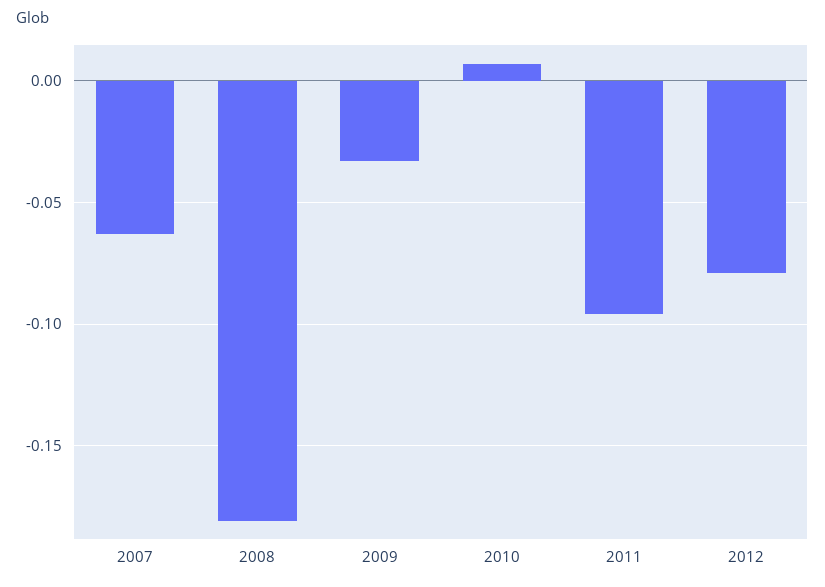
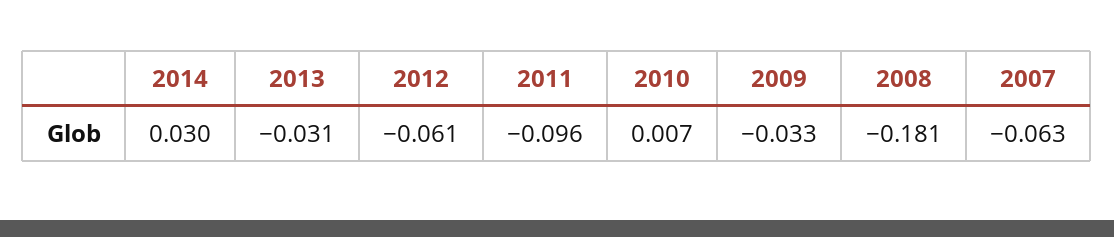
2012: -0.08 -> -0.061
2014: none -> 0.03
2013: none -> -0.031

